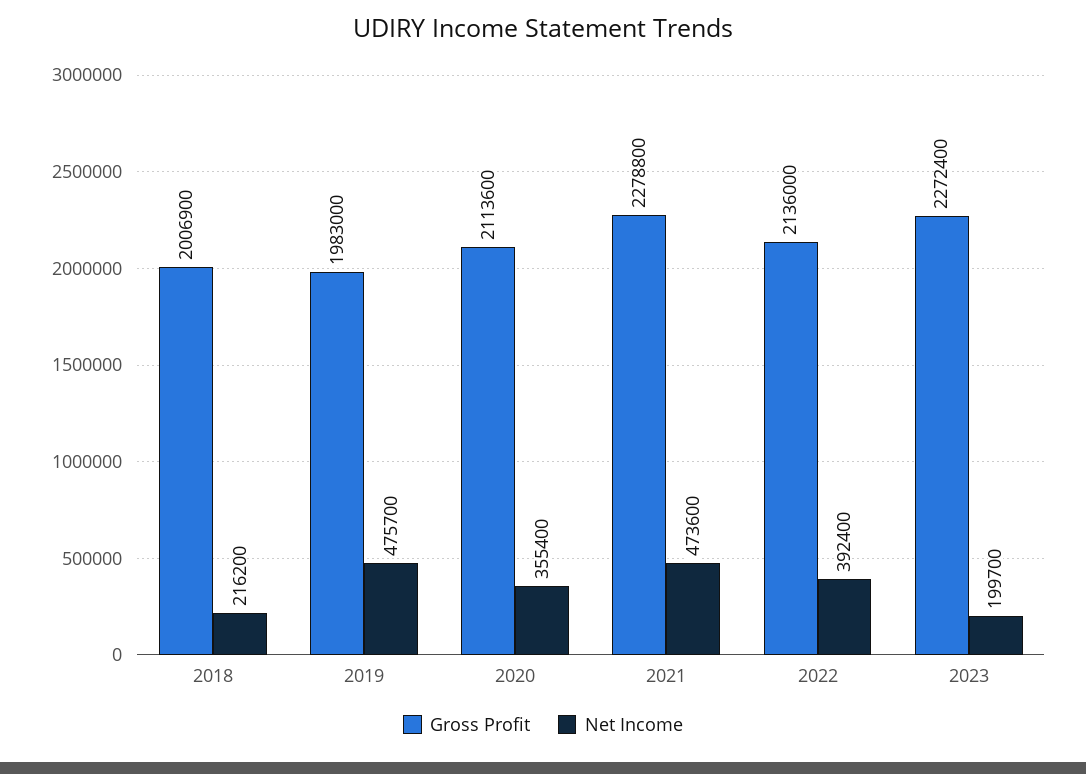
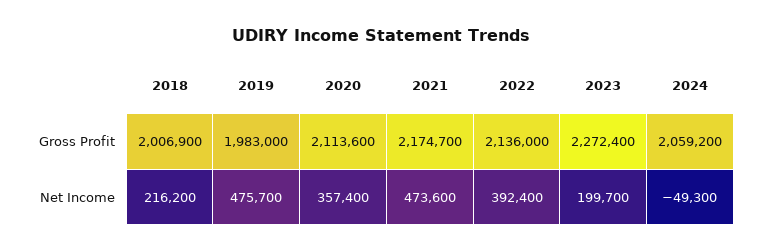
Net Income, 2020: 355400 -> 357400
Gross Profit, 2021: 2278800 -> 2174700
Gross Profit, 2024: none -> 2059200
Net Income, 2024: none -> -49300

